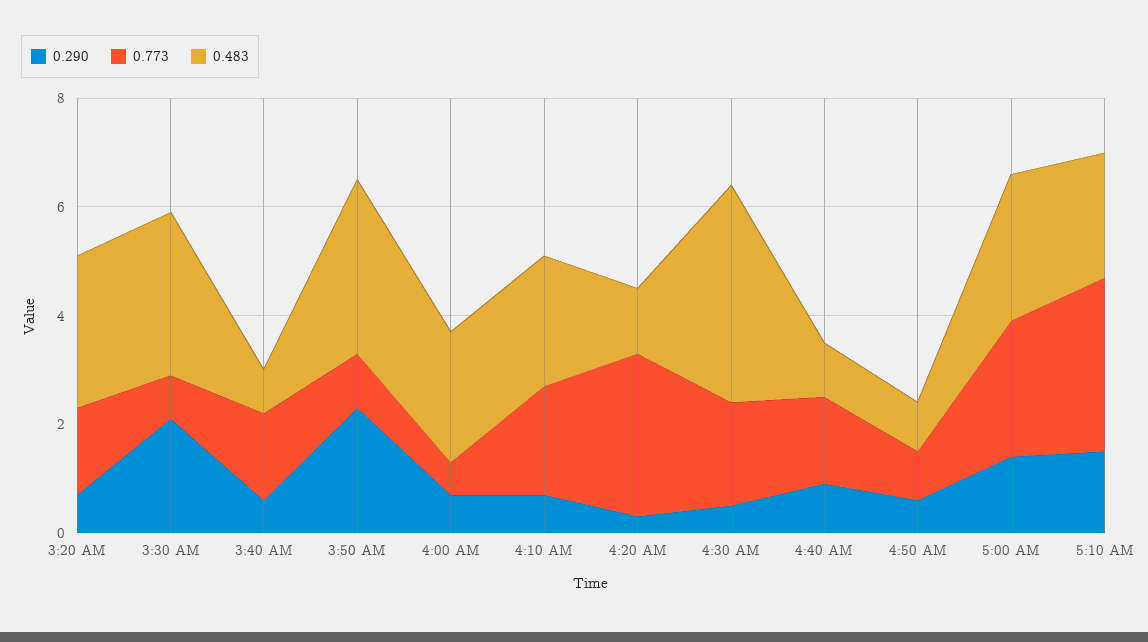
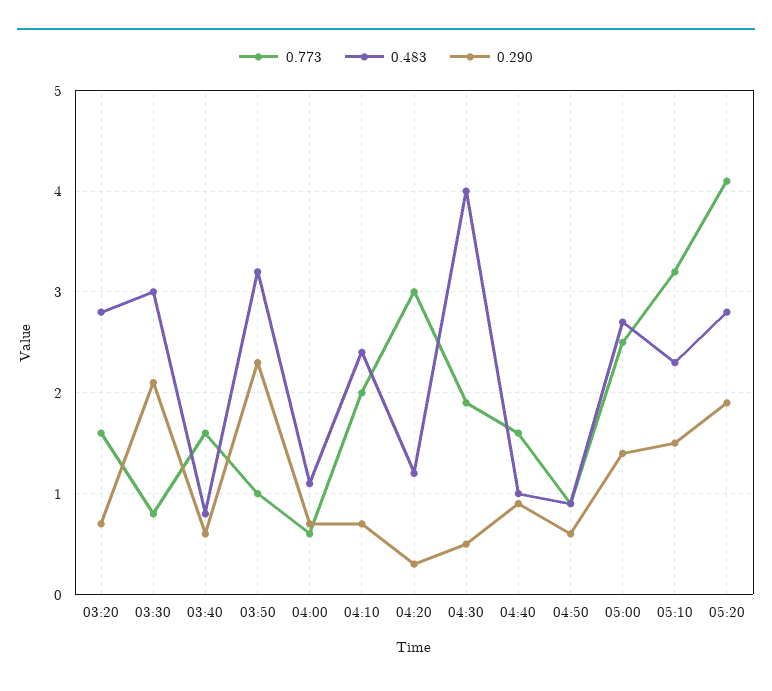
0.483, 4:00 AM: 2.5 -> 1.1
0.773, 05:20: none -> 4.1
0.483, 05:20: none -> 2.8
0.290, 05:20: none -> 1.9

